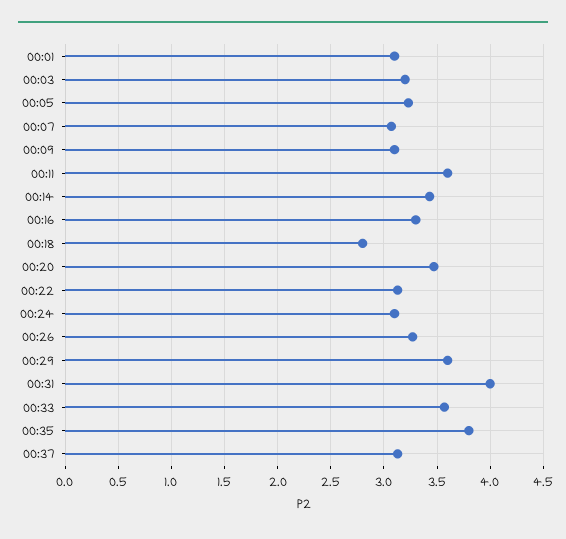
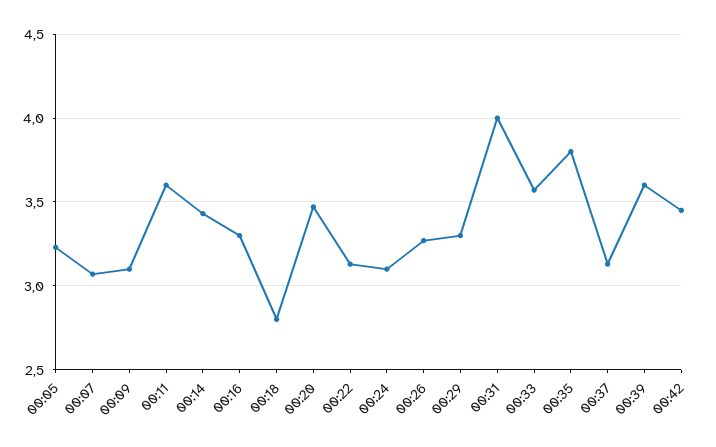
00:01: 3.1 -> none
00:03: 3.2 -> none
00:29: 3.6 -> 3.3
00:39: none -> 3.6
00:42: none -> 3.45

